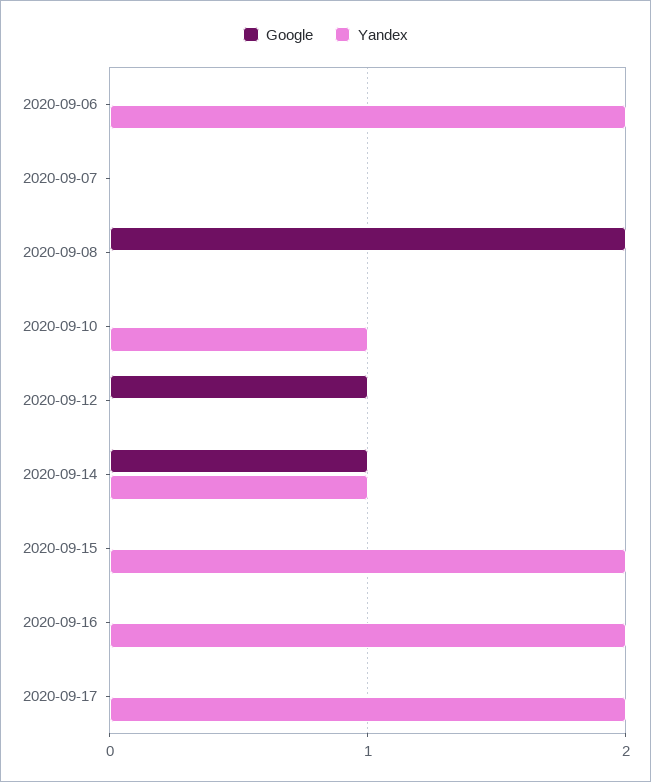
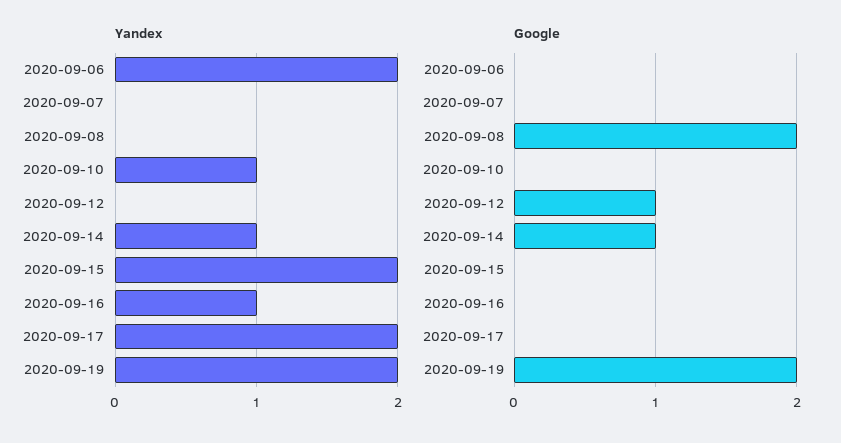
Yandex, 2020-09-16: 2 -> 1
Yandex, 2020-09-19: none -> 2
Google, 2020-09-19: none -> 2

